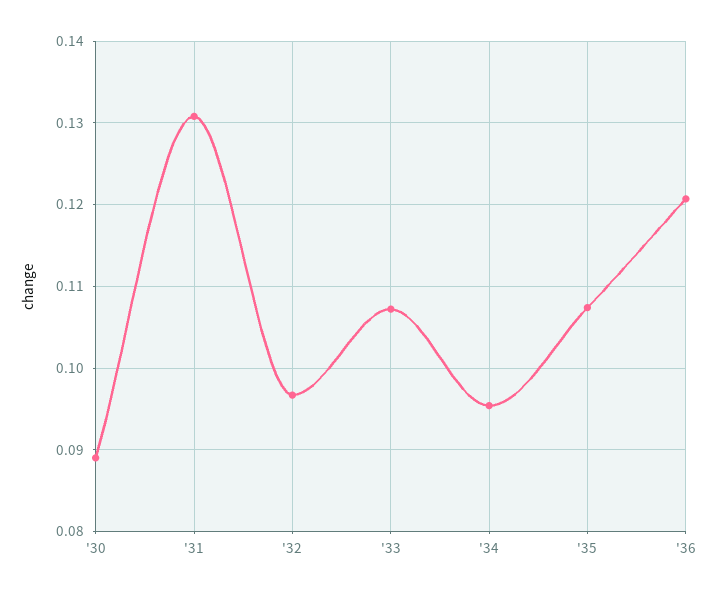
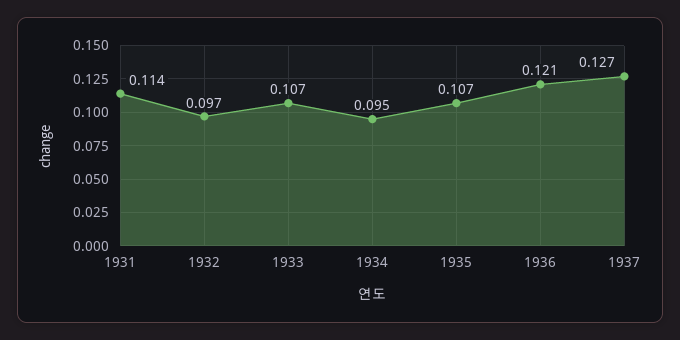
'30: 0.089 -> none
'31: 0.131 -> 0.114
1937: none -> 0.127

